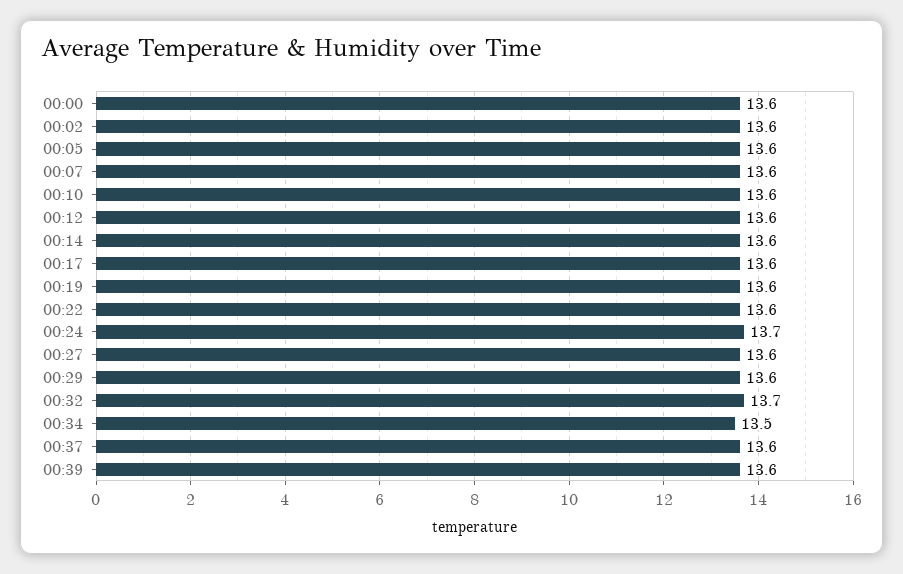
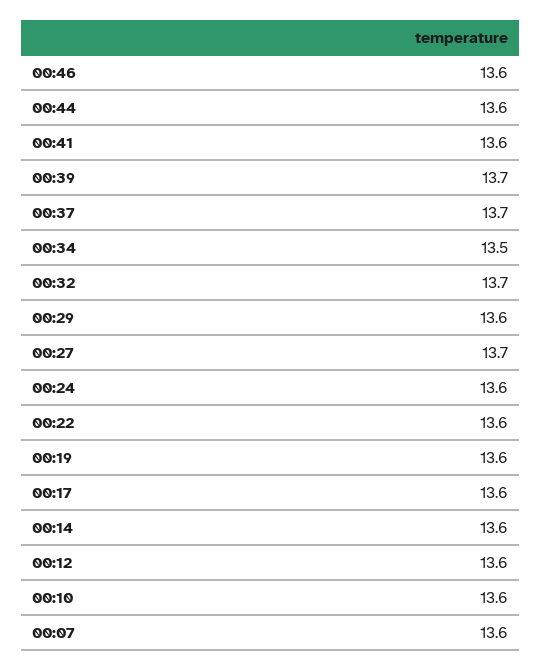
00:00: 13.6 -> none
00:02: 13.6 -> none
00:05: 13.6 -> none
00:24: 13.7 -> 13.6
00:27: 13.6 -> 13.7
00:37: 13.6 -> 13.7
00:39: 13.6 -> 13.7
00:46: none -> 13.6
00:44: none -> 13.6
00:41: none -> 13.6

